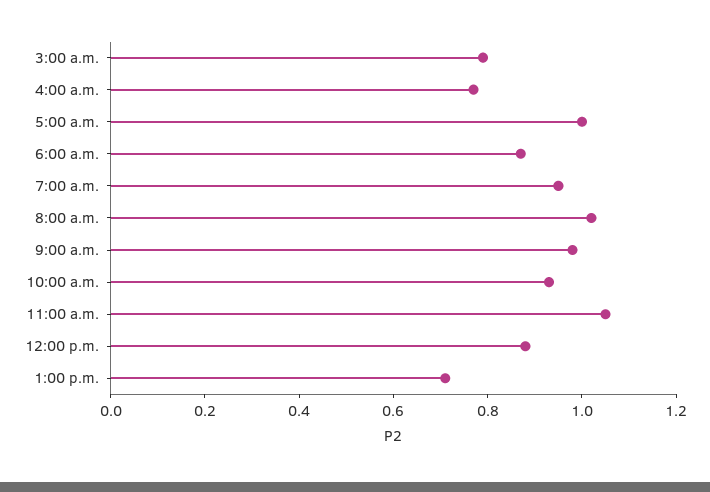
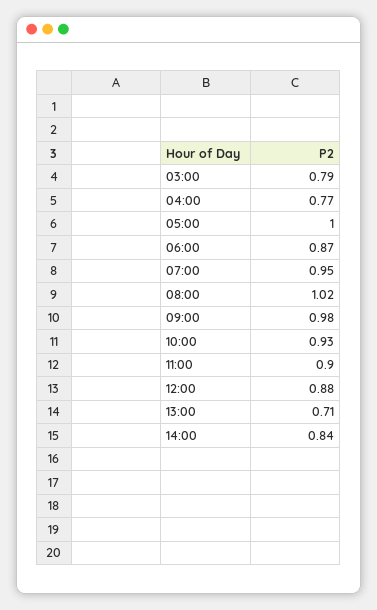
11:00 a.m.: 1.05 -> 0.9
14:00: none -> 0.84

